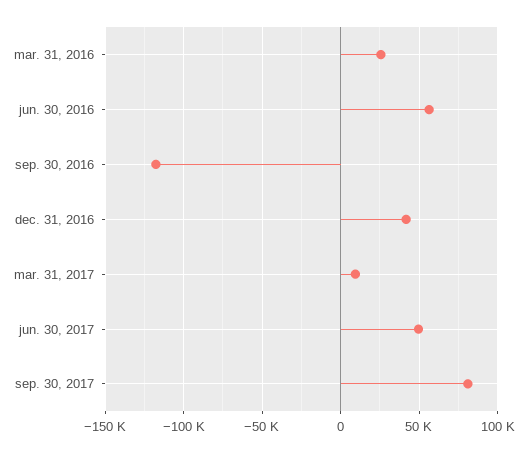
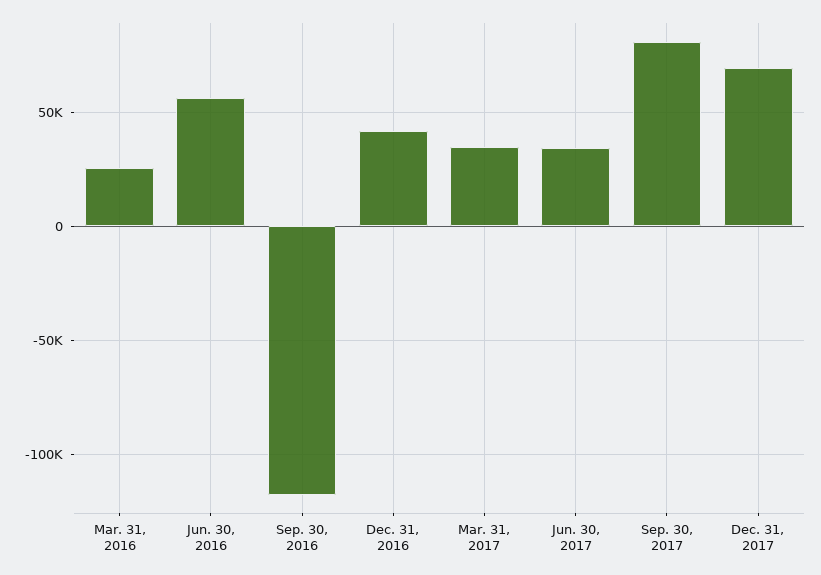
mar. 31, 2017: 10000 -> 35000
jun. 30, 2017: 50000 -> 35000
Dec. 31, 2017: none -> 70000

